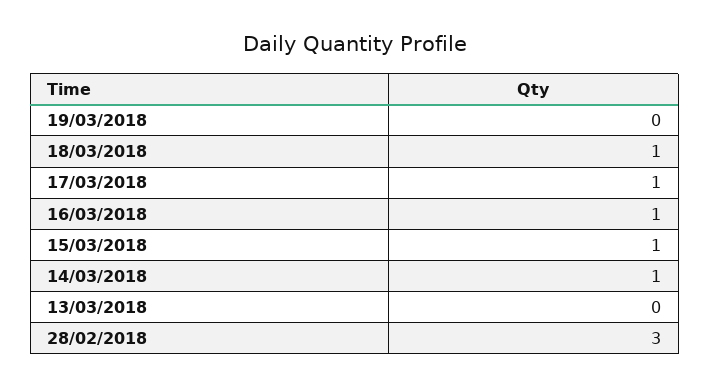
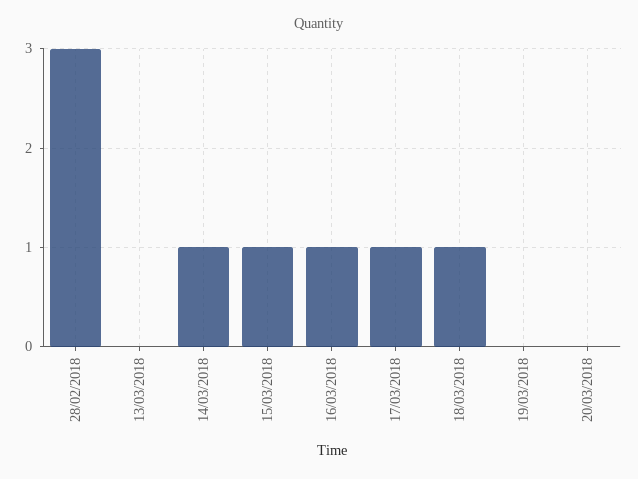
20/03/2018: none -> 0

